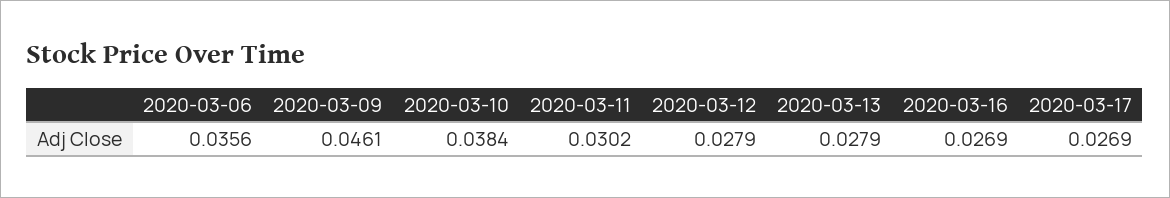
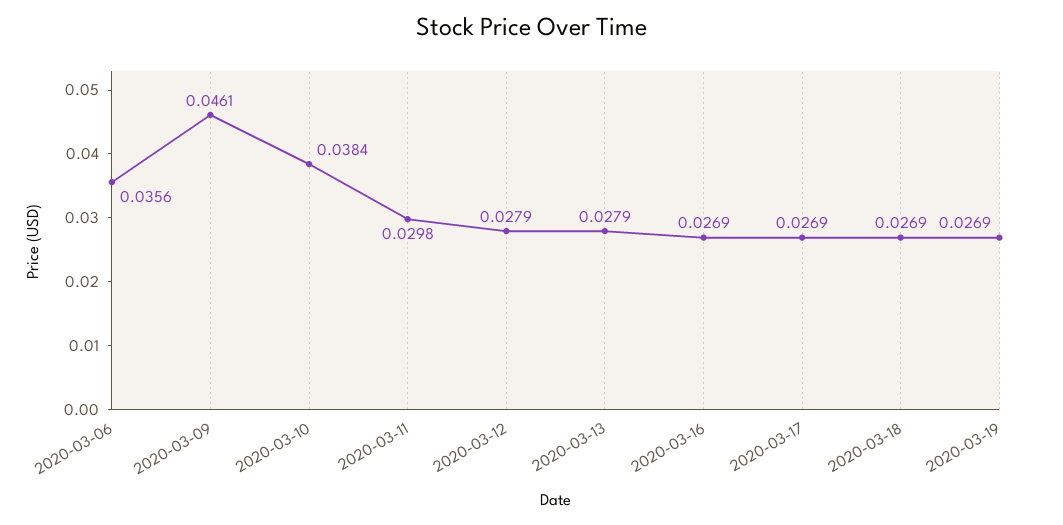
2020-03-11: 0.0302 -> 0.0298
2020-03-18: none -> 0.0269
2020-03-19: none -> 0.0269

